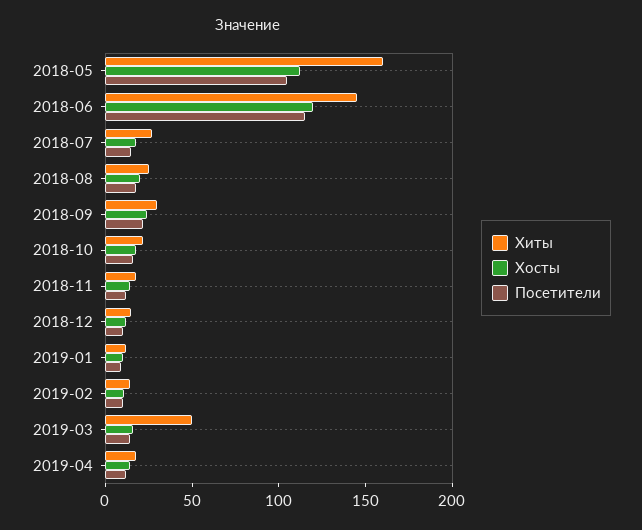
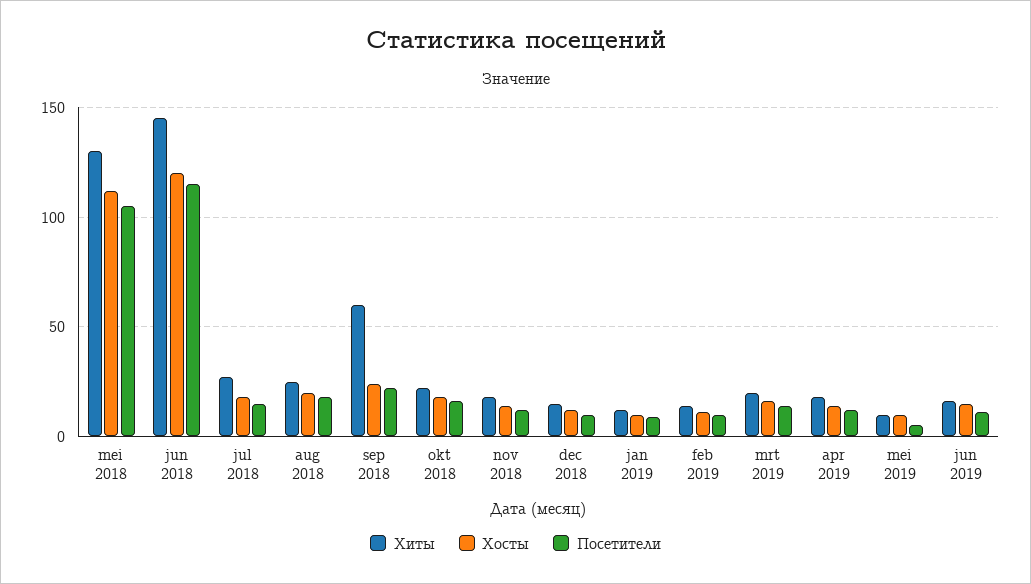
Хиты, 2018-05: 160 -> 130
Хиты, 2018-09: 30 -> 60
Хиты, 2019-03: 50 -> 20
Хиты, mei 2019: none -> 10
Хосты, mei 2019: none -> 10
Посетители, mei 2019: none -> 5
Хиты, jun 2019: none -> 15
Хосты, jun 2019: none -> 15
Посетители, jun 2019: none -> 10

